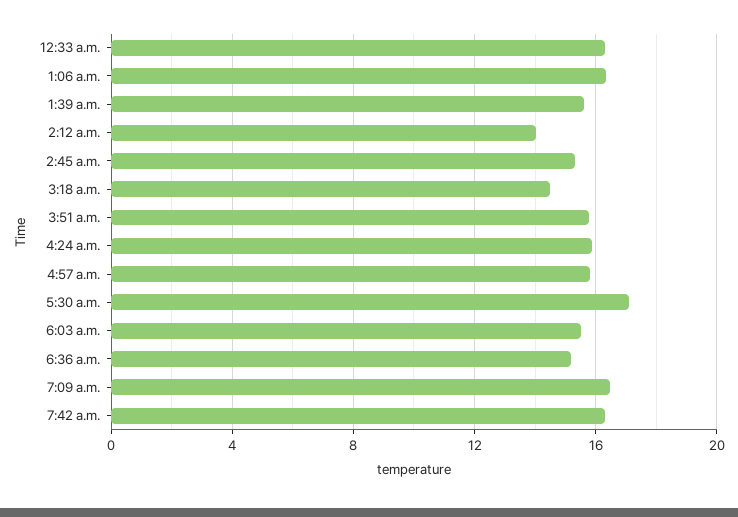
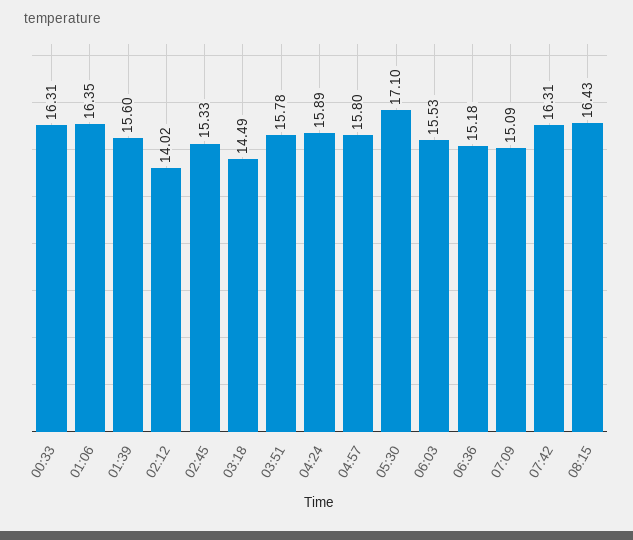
7:09 a.m.: 16.5 -> 15.09
08:15: none -> 16.43

